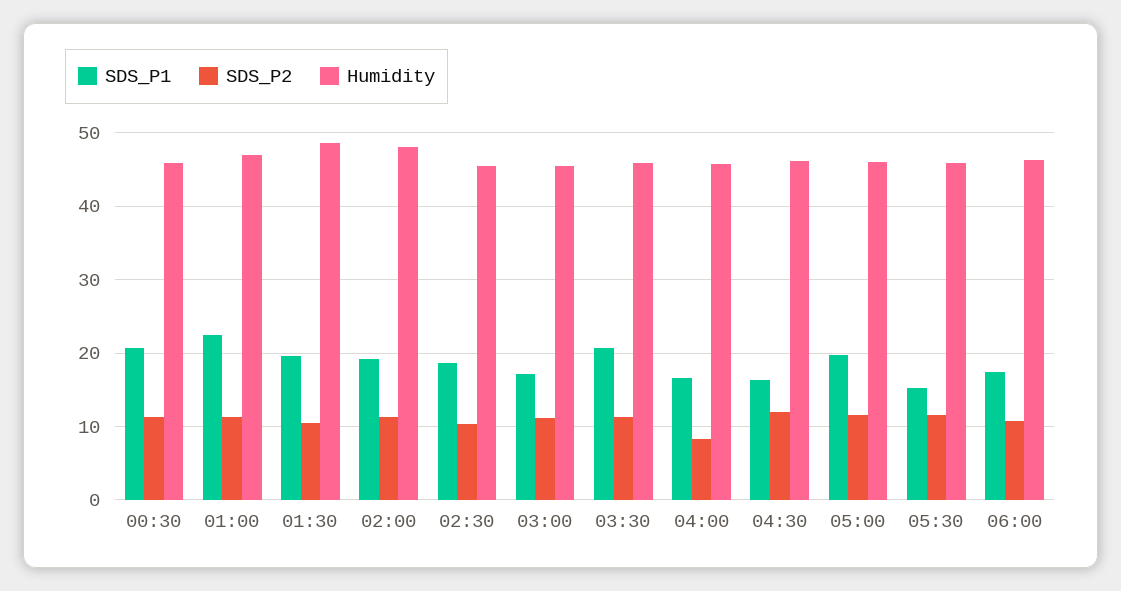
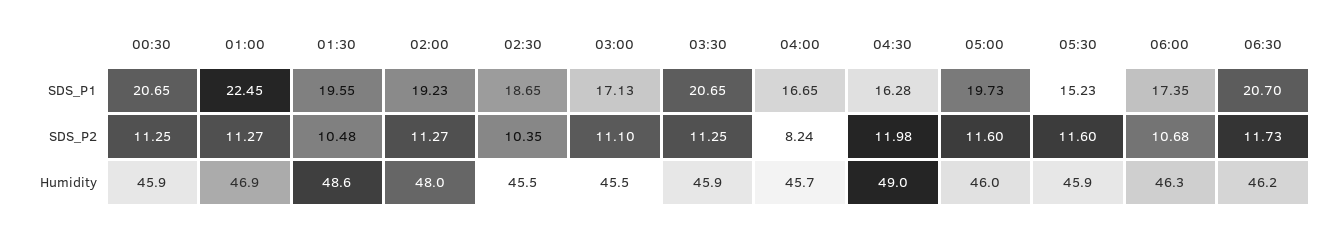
Humidity, 04:30: 46 -> 49
SDS_P1, 06:30: none -> 20.7
SDS_P2, 06:30: none -> 11.73
Humidity, 06:30: none -> 46.2

